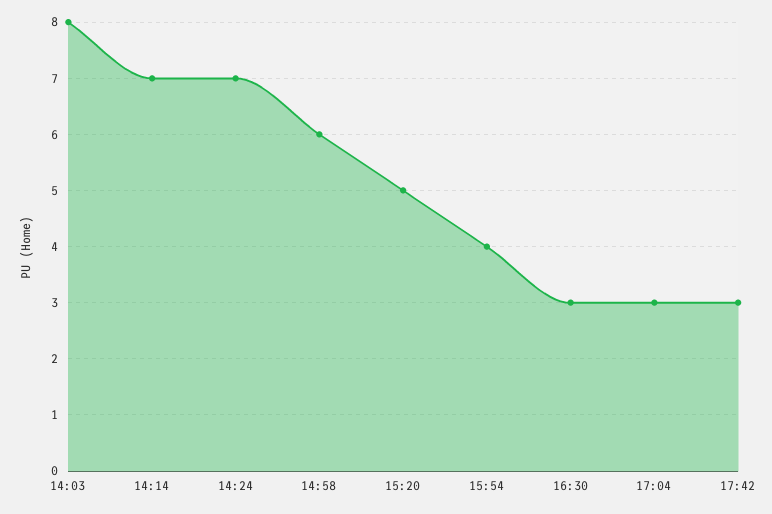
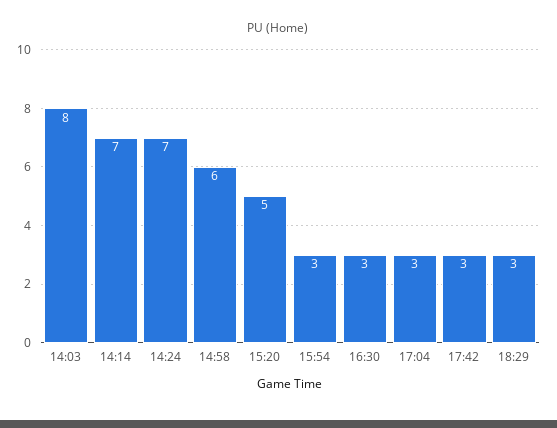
15:54: 4 -> 3
18:29: none -> 3

